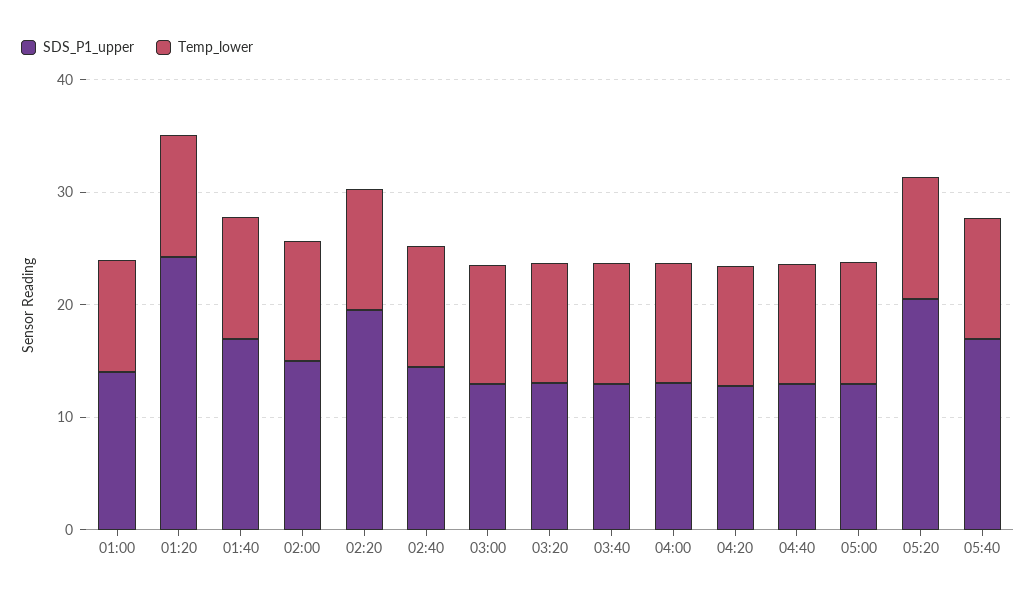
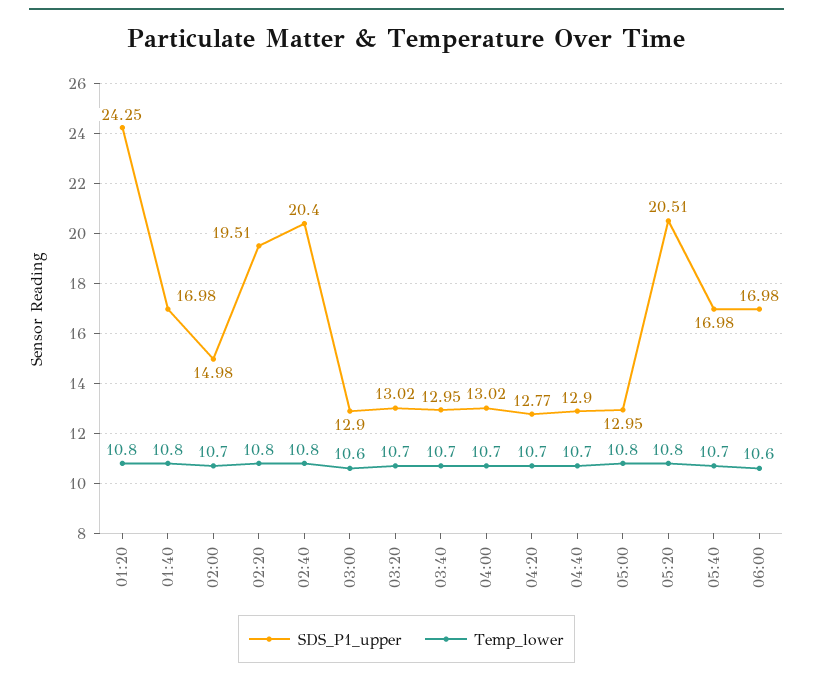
SDS_P1_upper, 01:00: 14 -> none
Temp_lower, 01:00: 10 -> none
SDS_P1_upper, 02:40: 14 -> 20.4
SDS_P1_upper, 06:00: none -> 16.98
Temp_lower, 06:00: none -> 10.6

